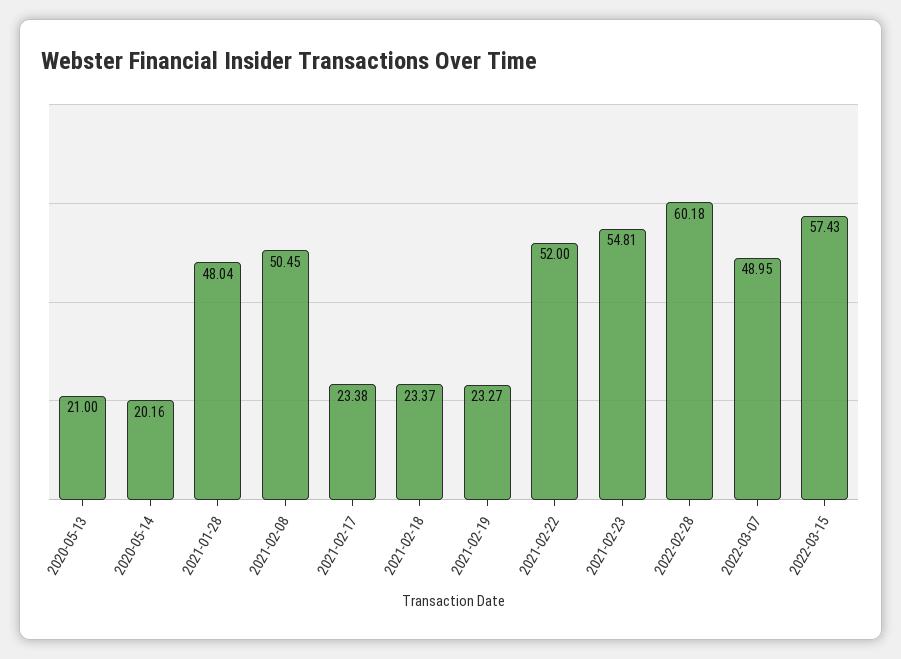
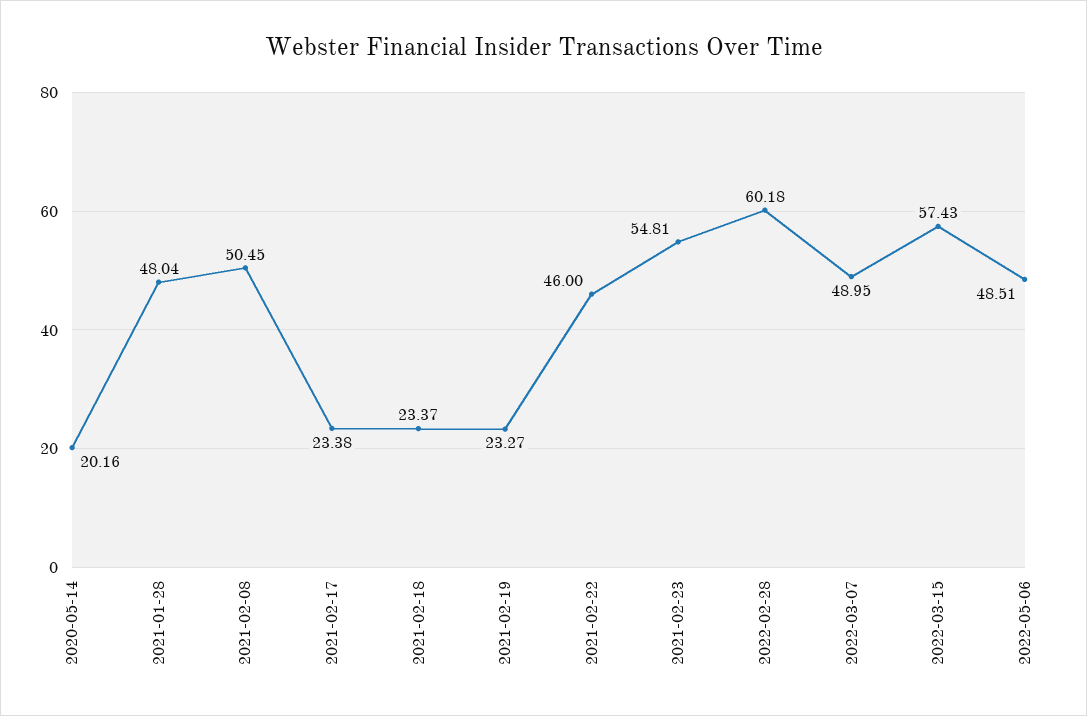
2020-05-13: 21 -> none
2021-02-22: 52 -> 46
2022-05-06: none -> 48.51

